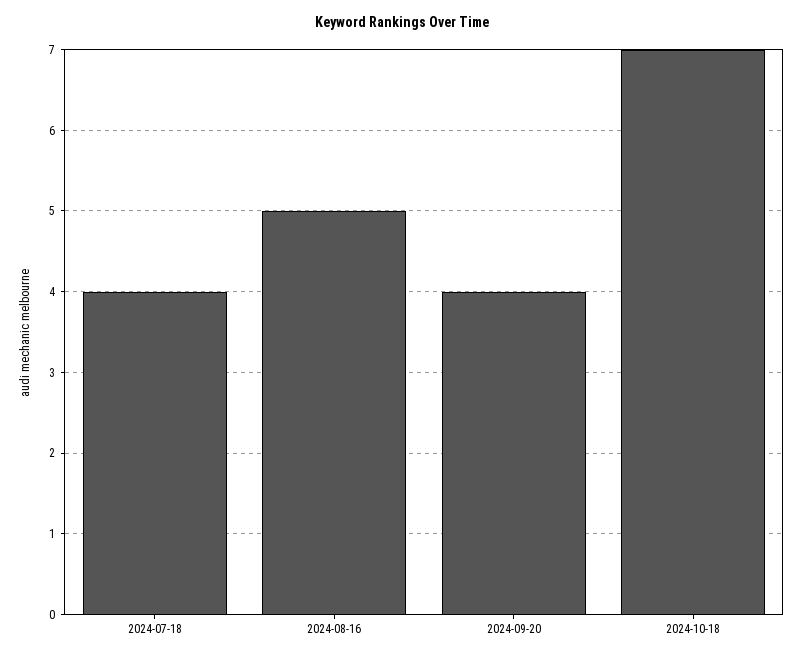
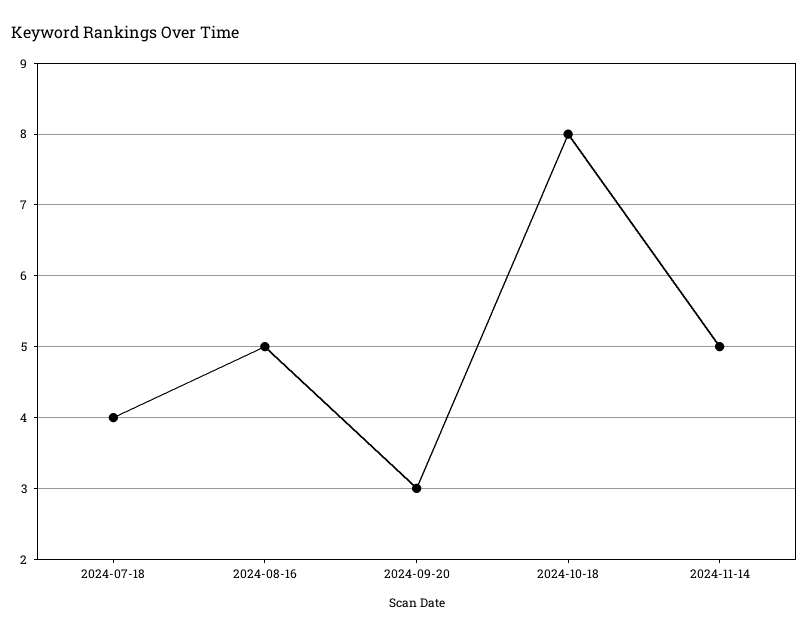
2024-09-20: 4 -> 3
2024-10-18: 7 -> 8
2024-11-14: none -> 5

